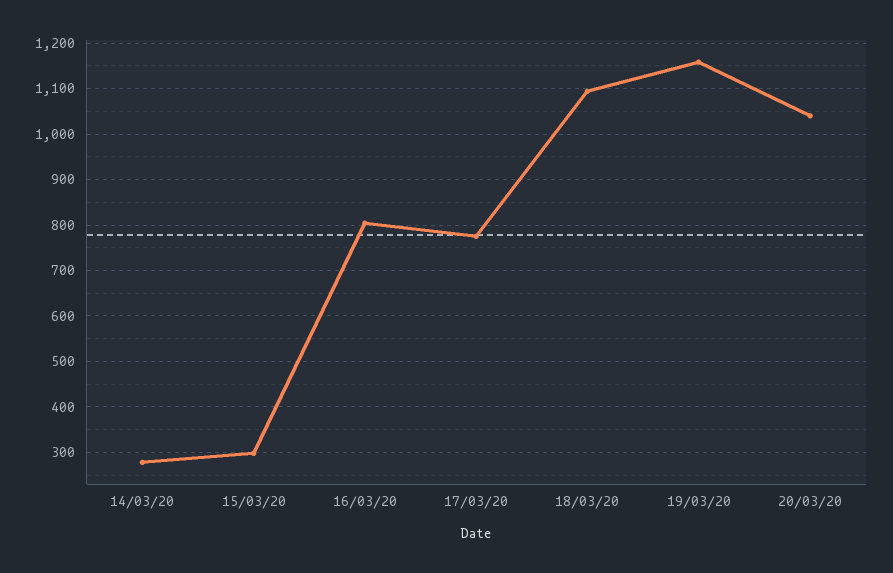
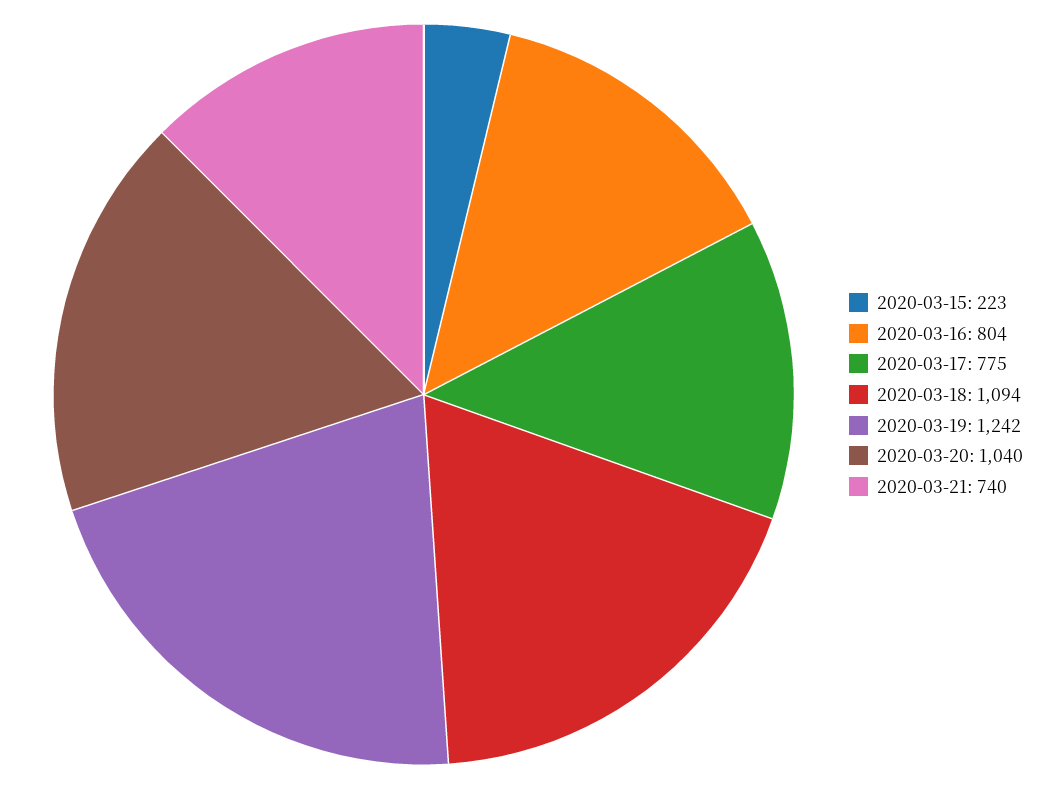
14/03/20: 280 -> none
15/03/20: 300 -> 223
19/03/20: 1160 -> 1242
2020-03-21: none -> 740

